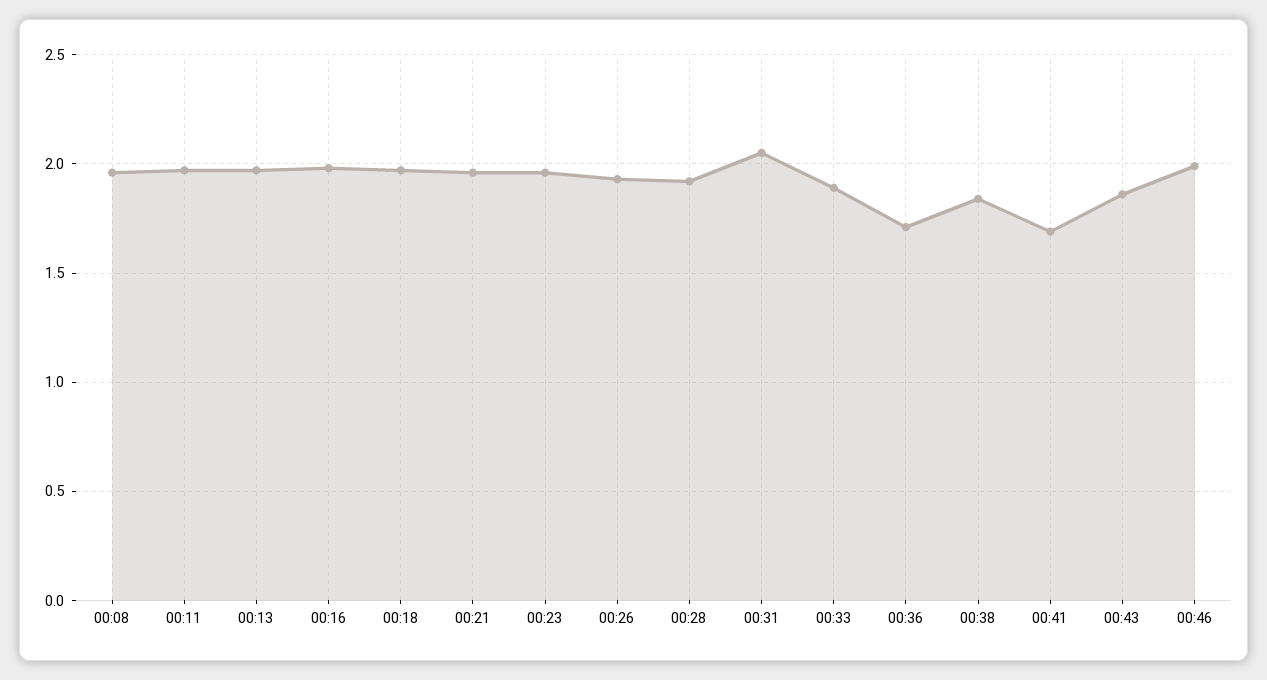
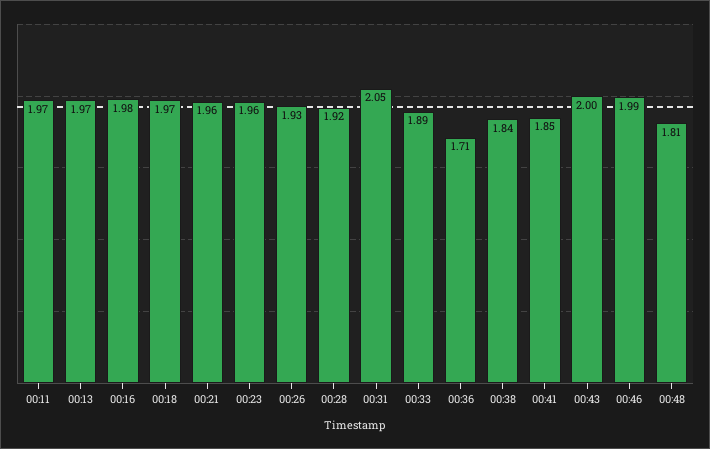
00:08: 1.95 -> none
00:41: 1.7 -> 1.85
00:43: 1.85 -> 2
00:48: none -> 1.81

